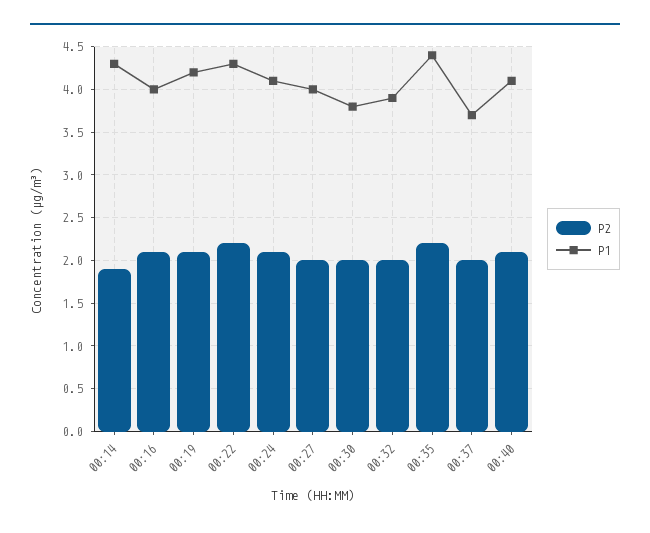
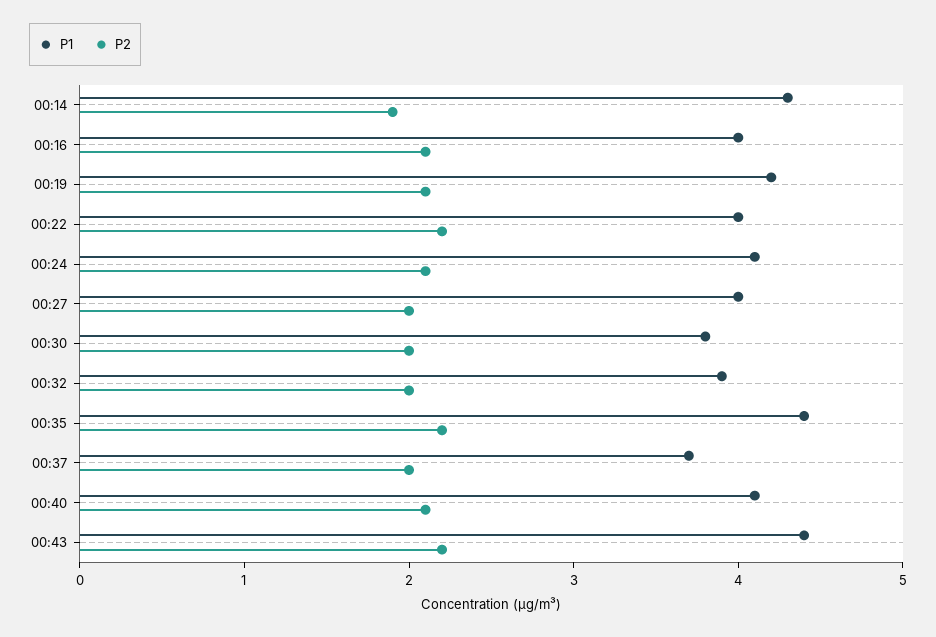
P1, 00:22: 4.3 -> 4
P1, 00:43: none -> 4.4
P2, 00:43: none -> 2.2

